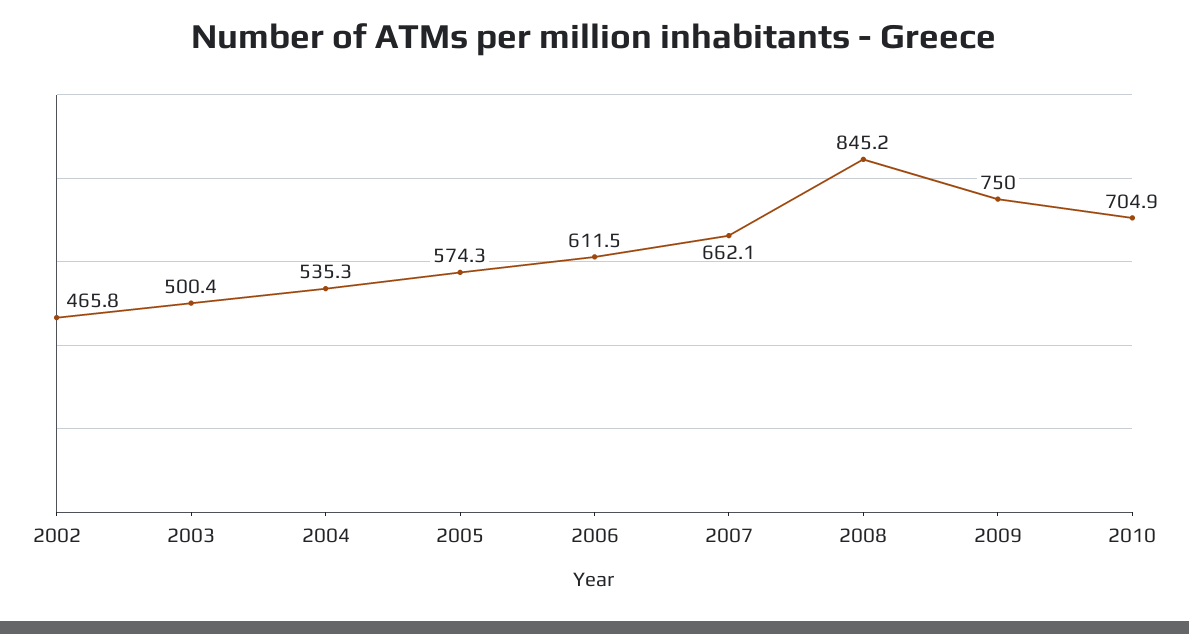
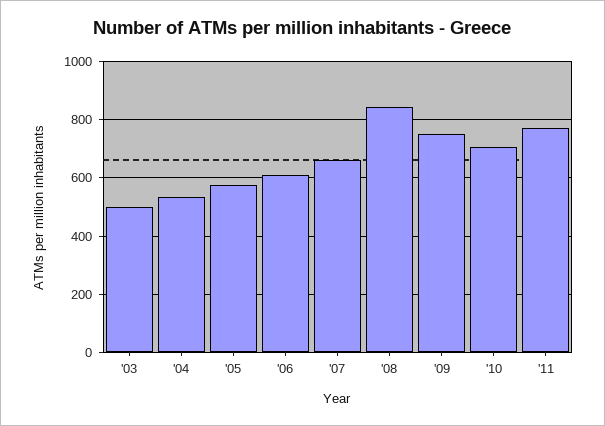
2002: 465.8 -> none
'11: none -> 775

